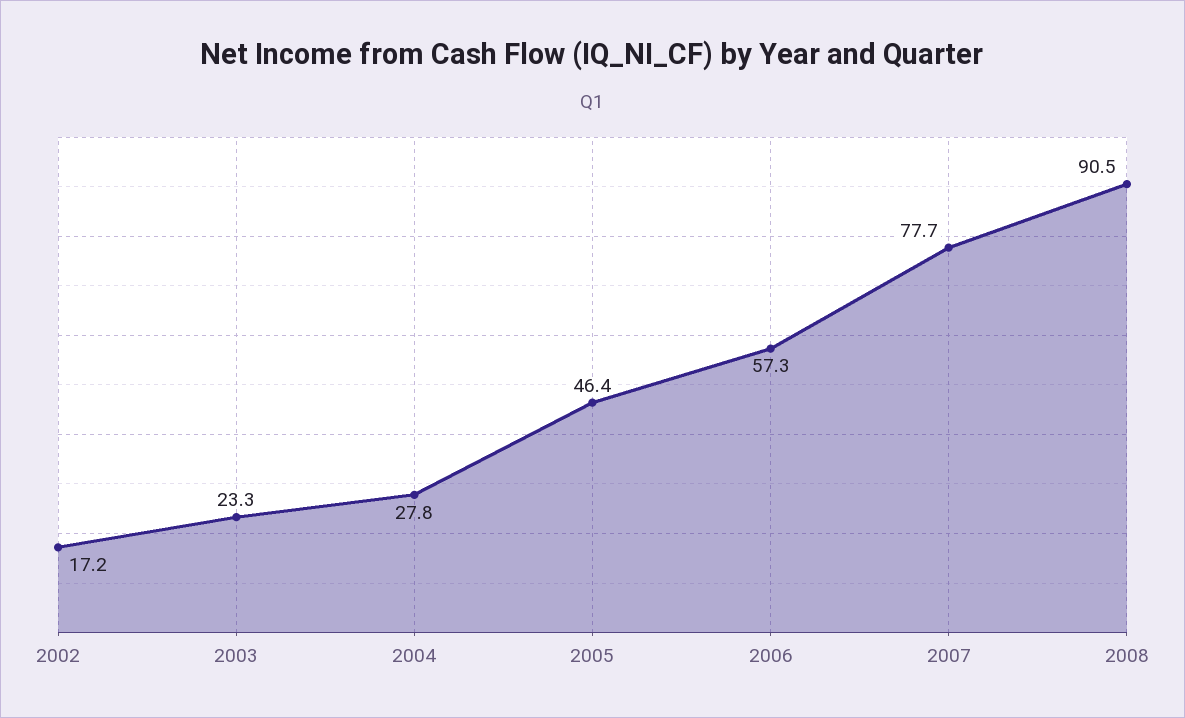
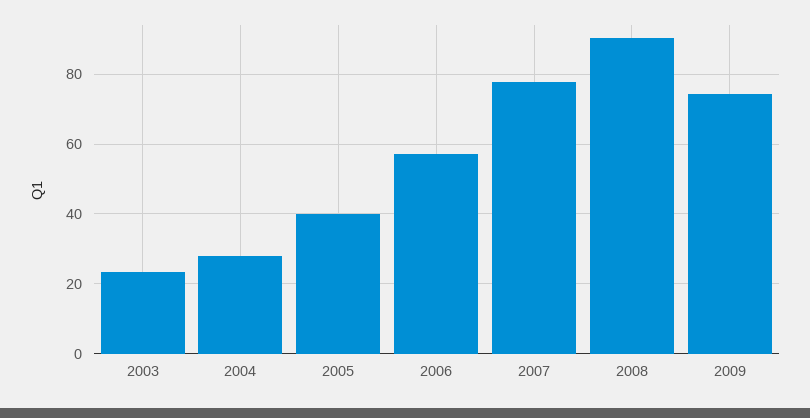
2002: 17.2 -> none
2005: 46.4 -> 40
2009: none -> 74

